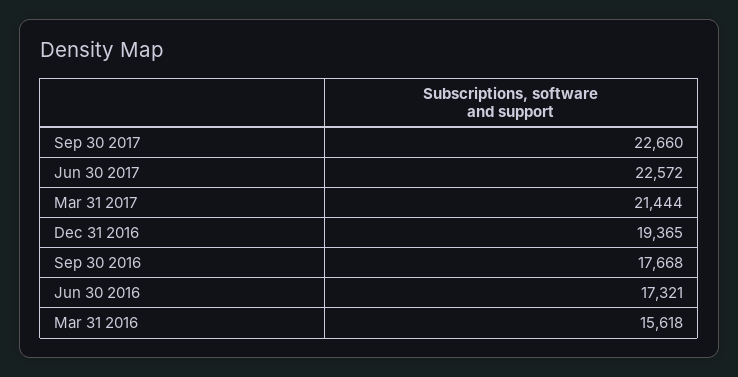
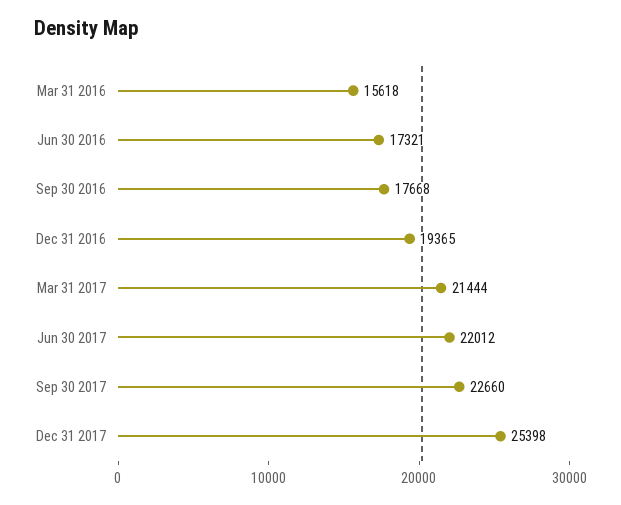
Jun 30 2017: 22572 -> 22012
Dec 31 2017: none -> 25398

